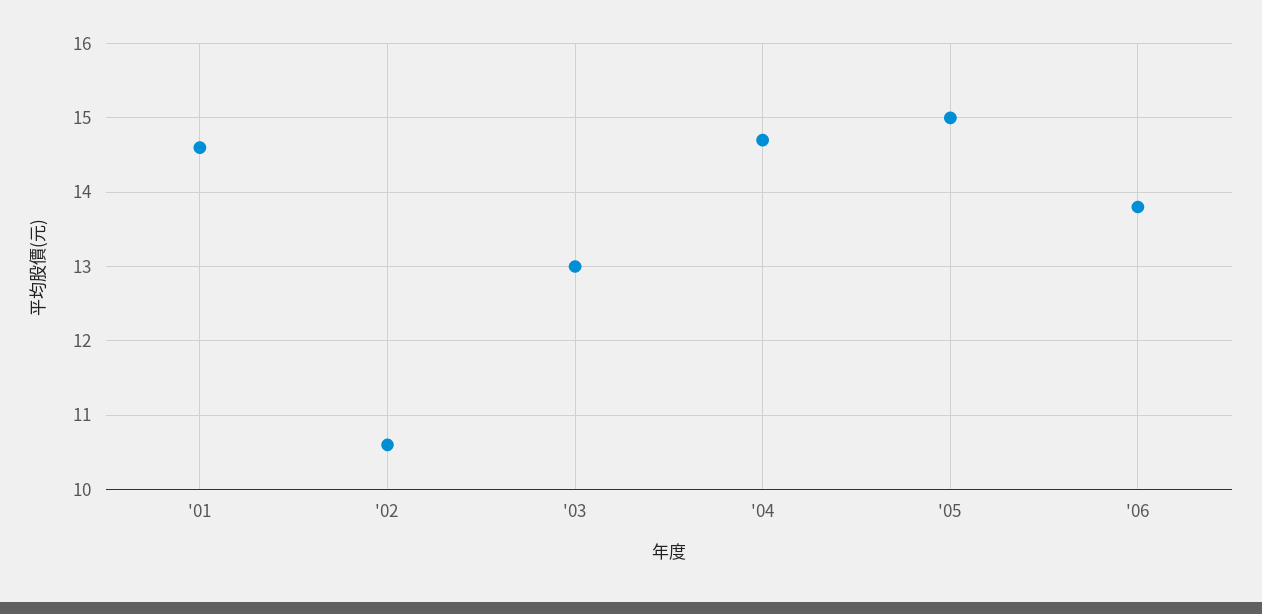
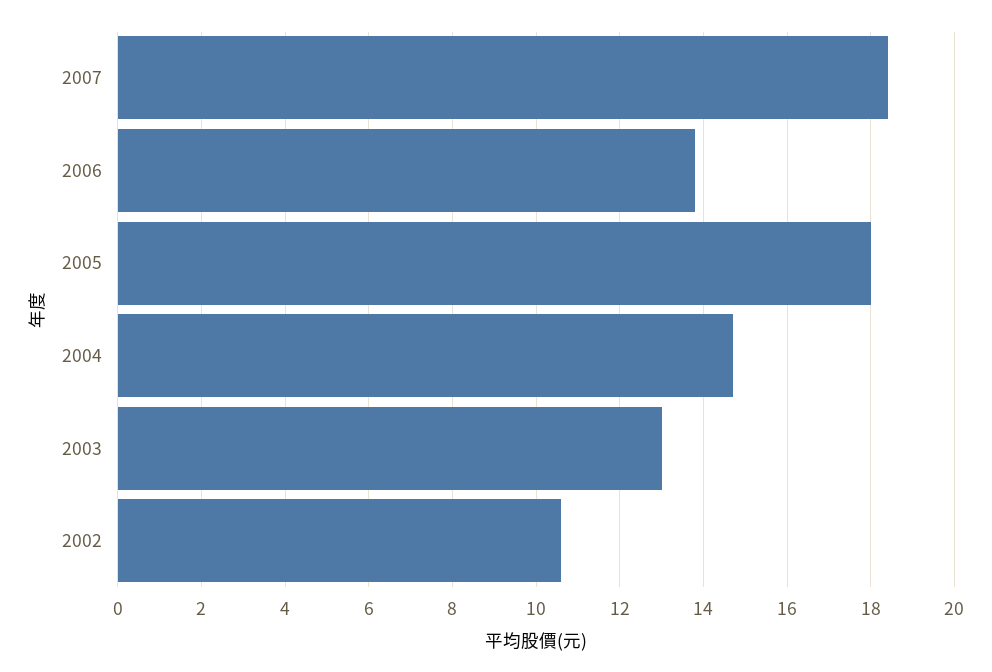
'01: 14.6 -> none
'05: 15 -> 18
2007: none -> 18.5

